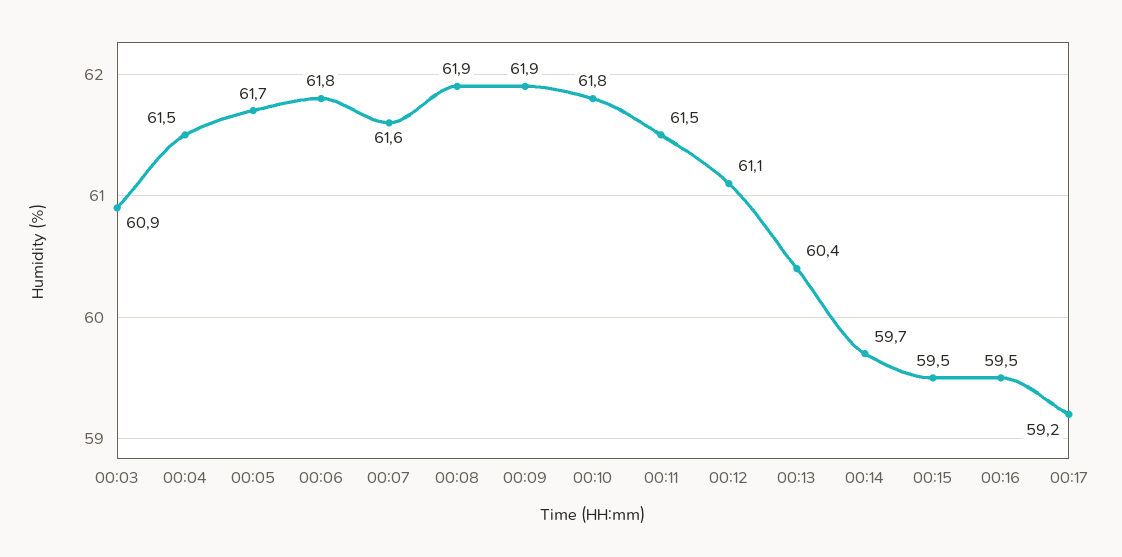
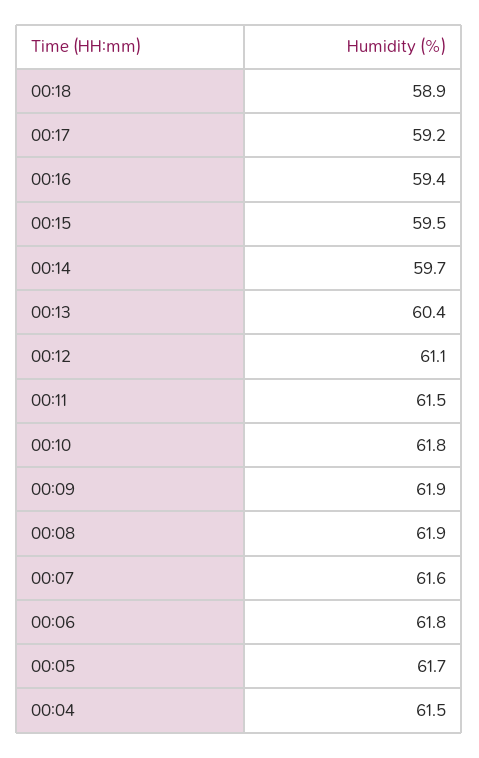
00:03: 60.9 -> none
00:16: 59.5 -> 59.4
00:18: none -> 58.9

